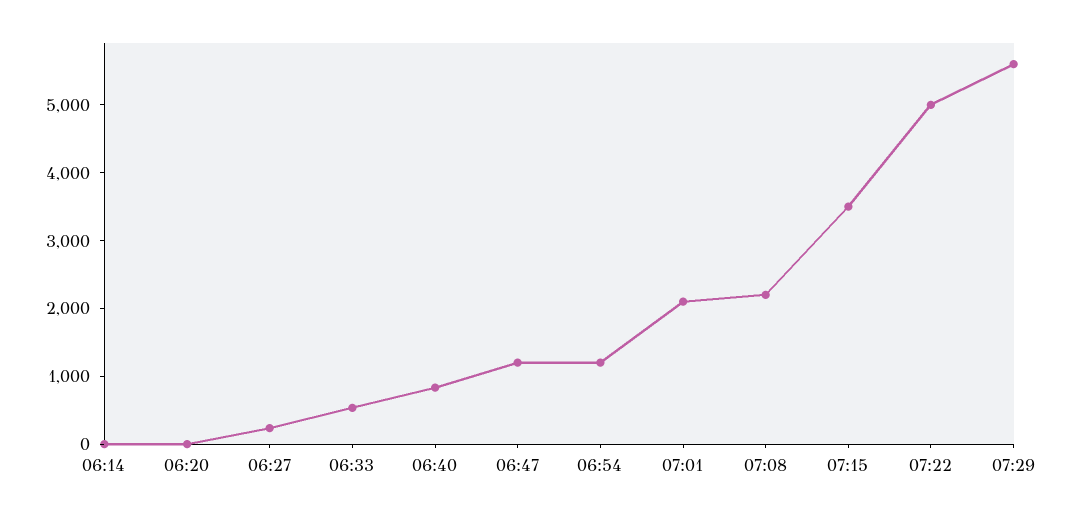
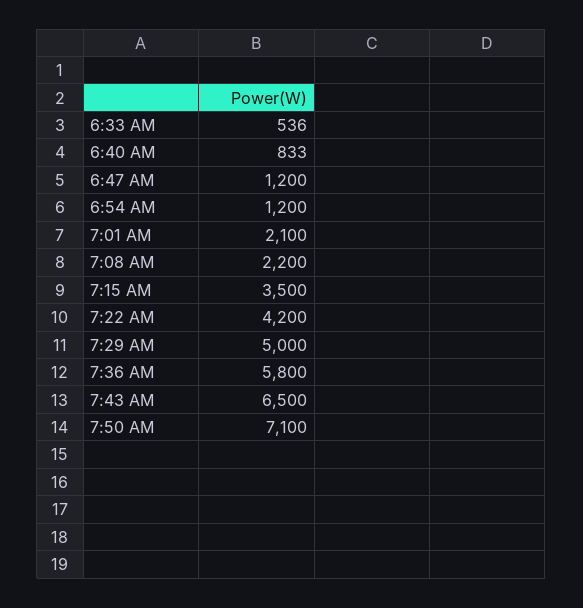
06:14: 0 -> none
06:20: 0 -> none
06:27: 200 -> none
07:22: 5000 -> 4200
07:29: 5600 -> 5000
7:36 AM: none -> 5800
7:43 AM: none -> 6500
7:50 AM: none -> 7100

